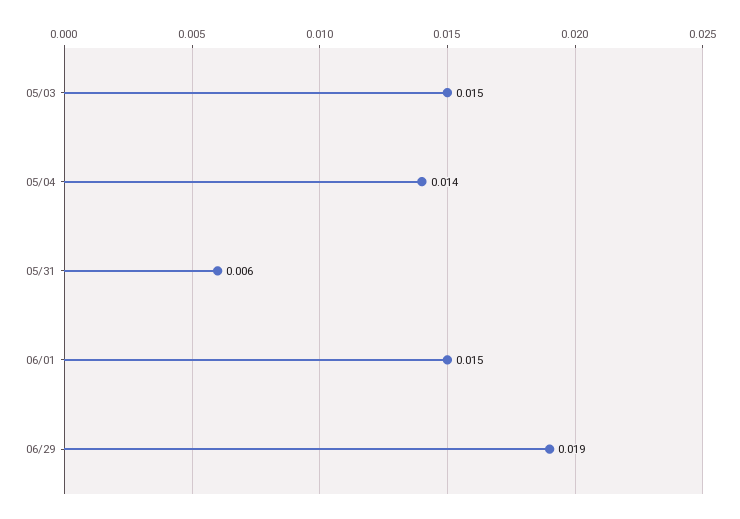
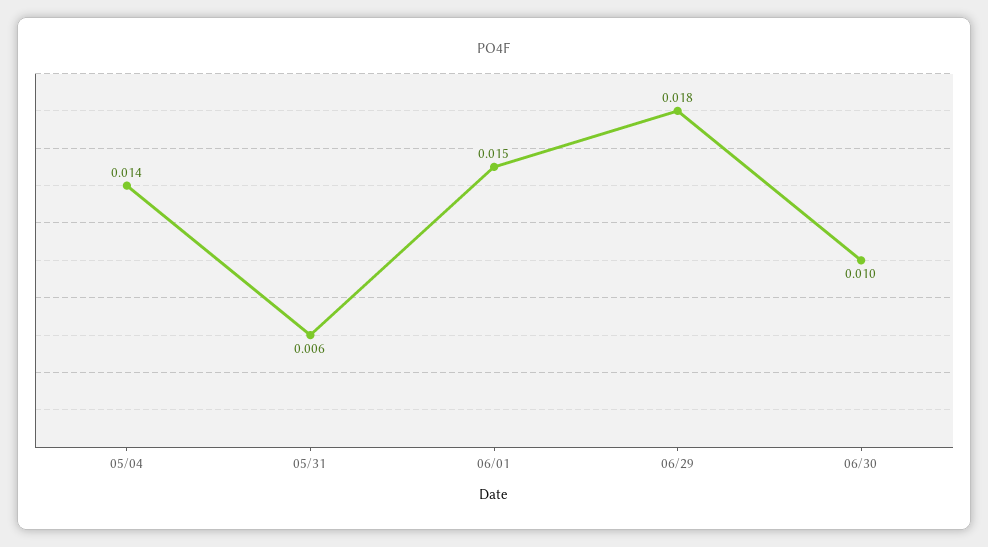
05/03: 0.015 -> none
06/29: 0.019 -> 0.018
06/30: none -> 0.01

